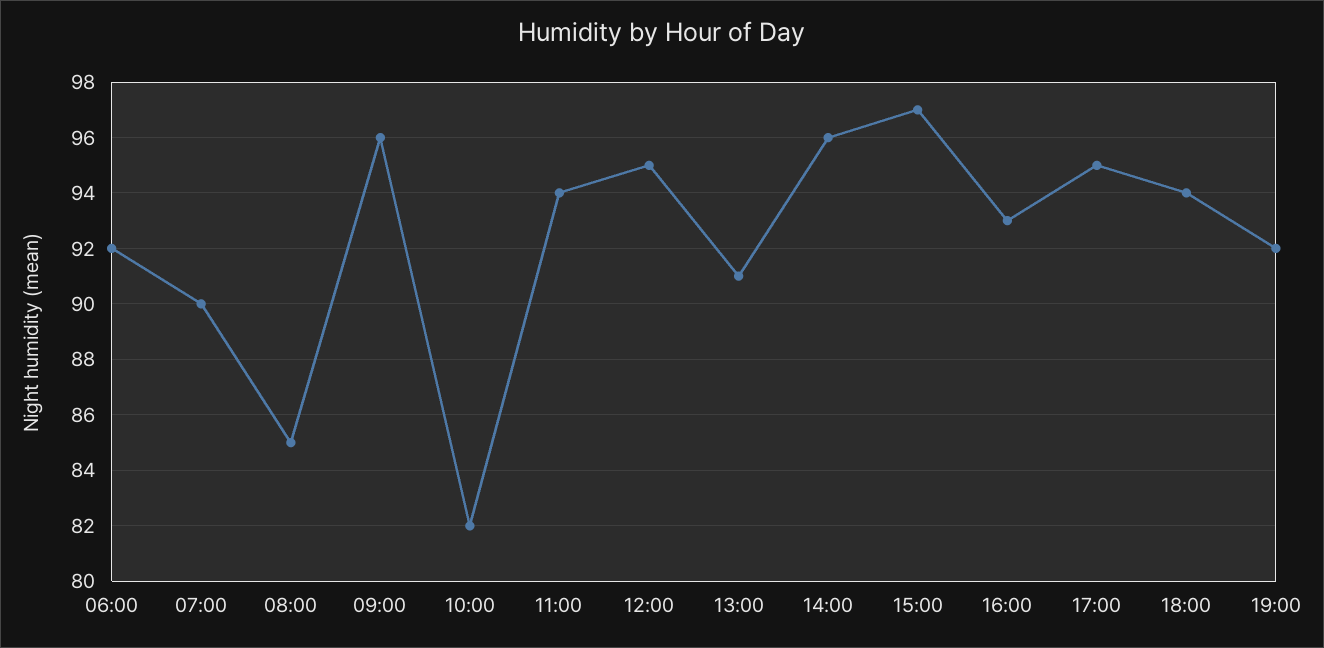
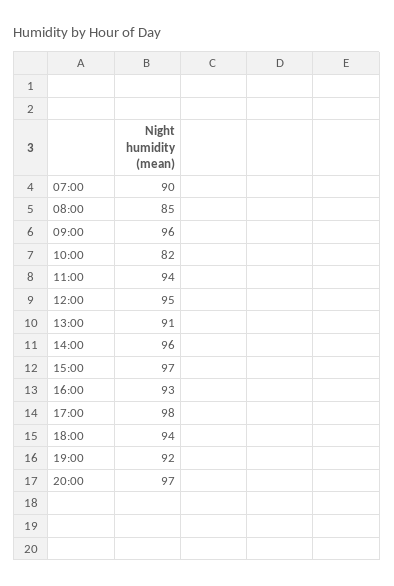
06:00: 92 -> none
17:00: 95 -> 98
20:00: none -> 97

